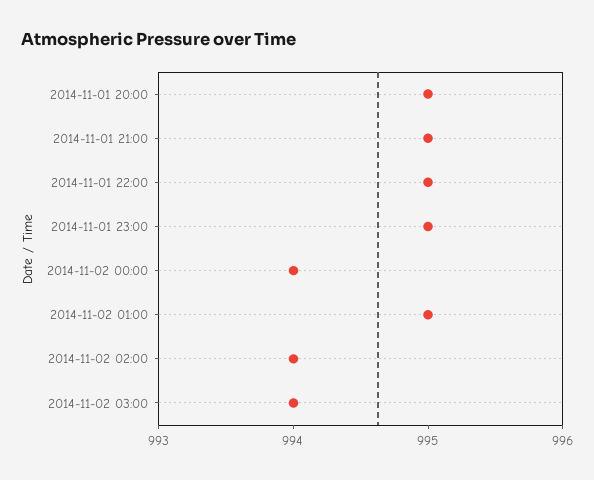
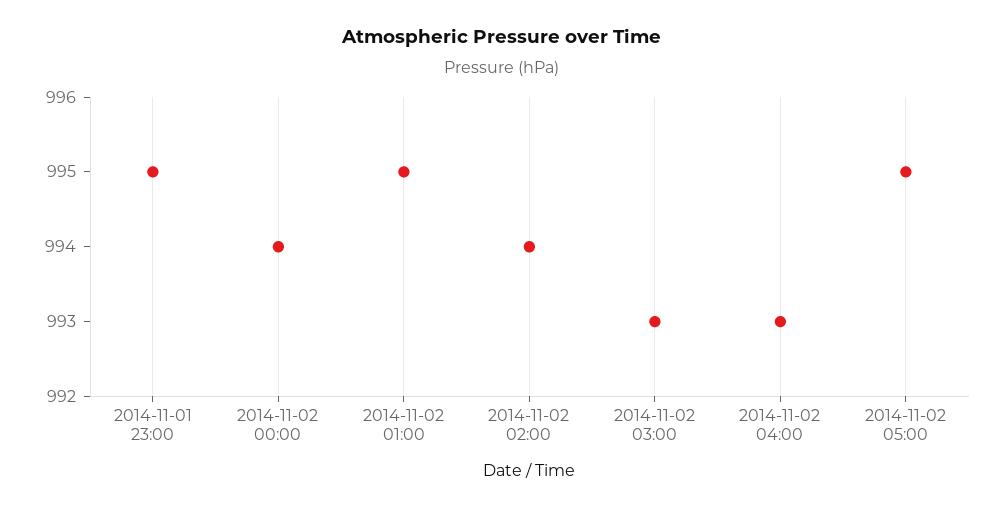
2014-11-01 20:00: 995 -> none
2014-11-01 21:00: 995 -> none
2014-11-01 22:00: 995 -> none
2014-11-02 03:00: 994 -> 993
2014-11-02 04:00: none -> 993
2014-11-02 05:00: none -> 995

